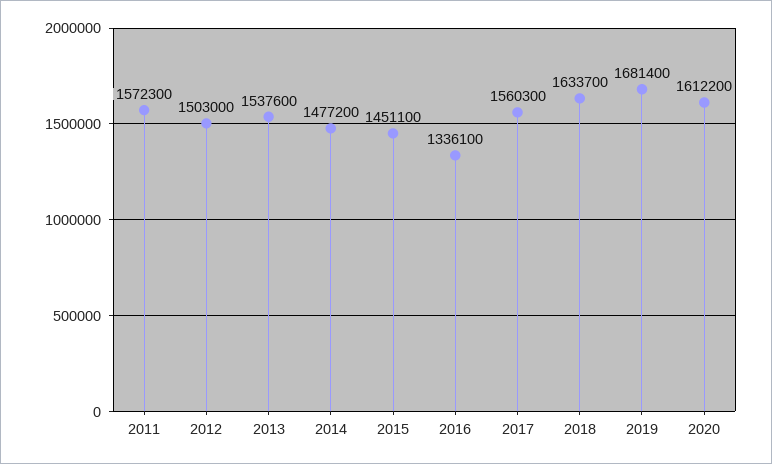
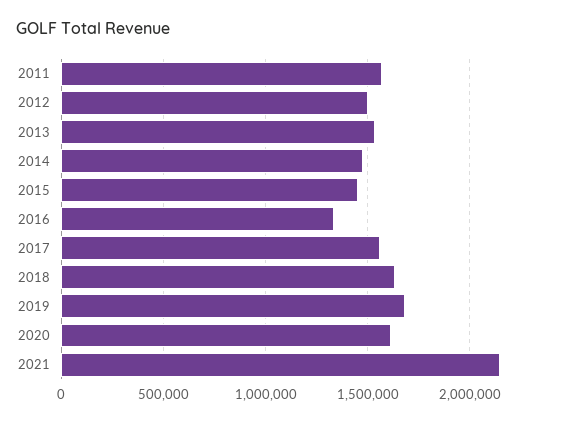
2021: none -> 2150000

